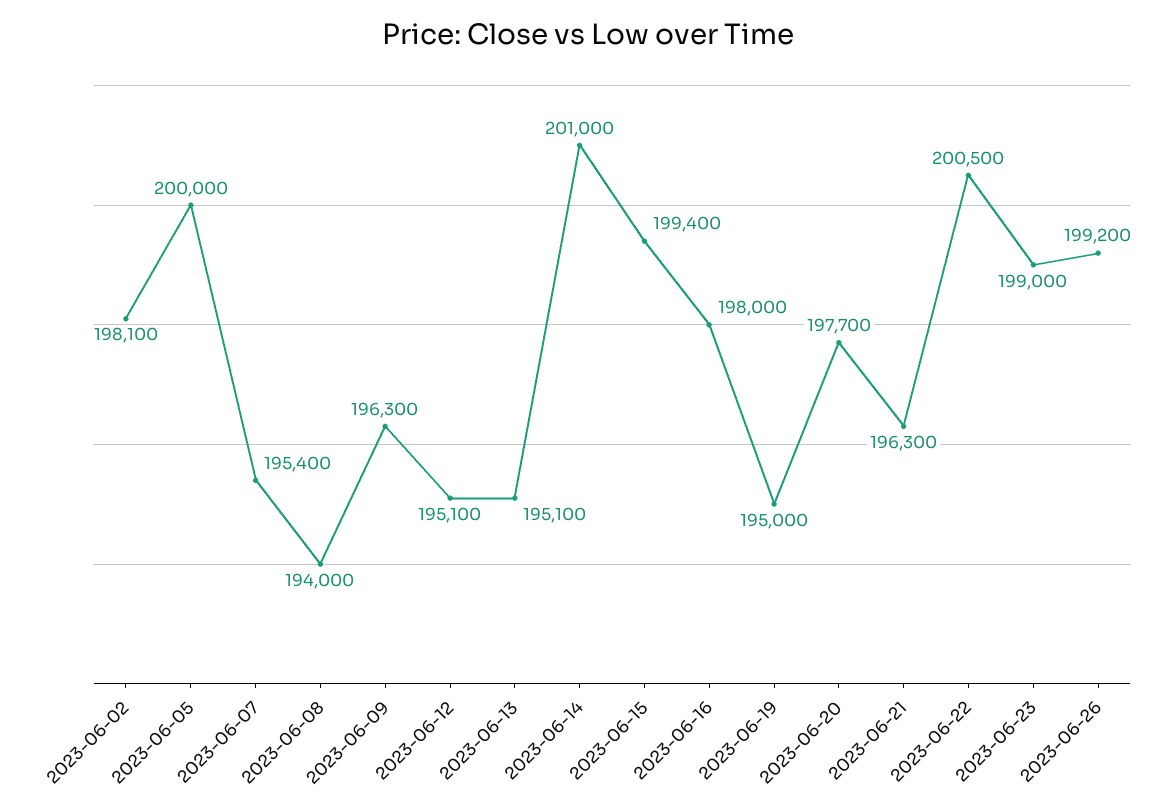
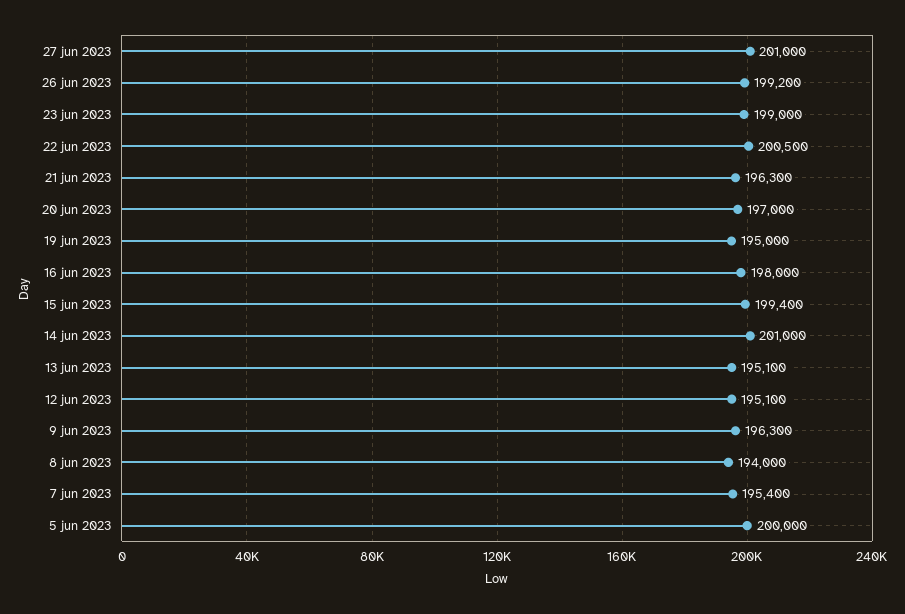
2023-06-02: 198100 -> none
2023-06-20: 197700 -> 197000
27 jun 2023: none -> 201000

